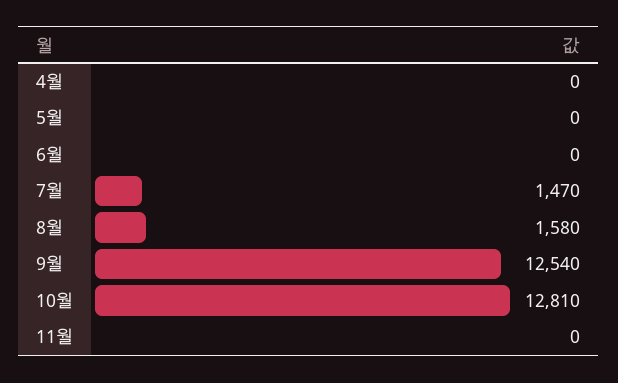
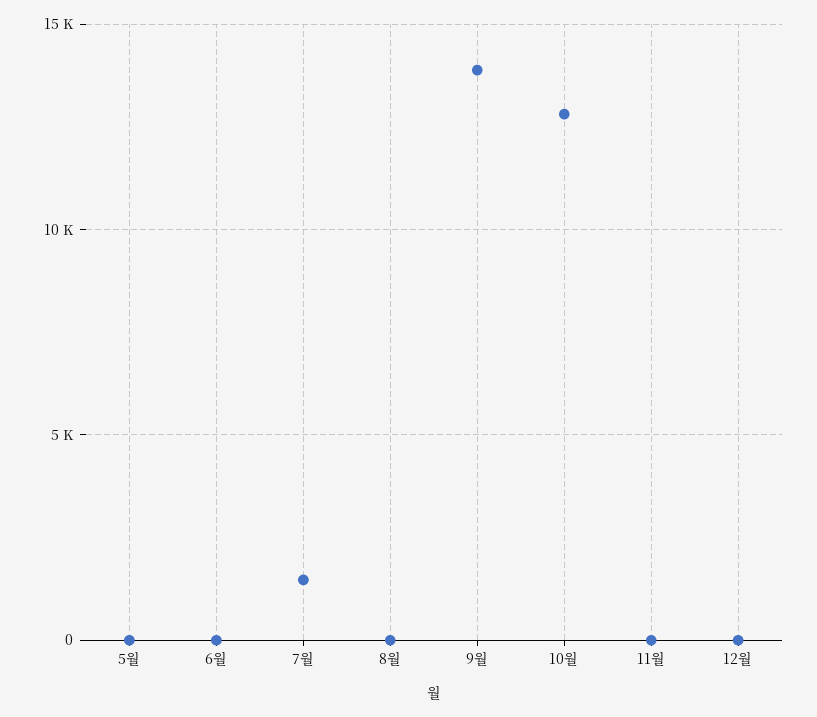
4월: 0 -> none
8월: 1580 -> 0
9월: 12540 -> 14000
12월: none -> 0

